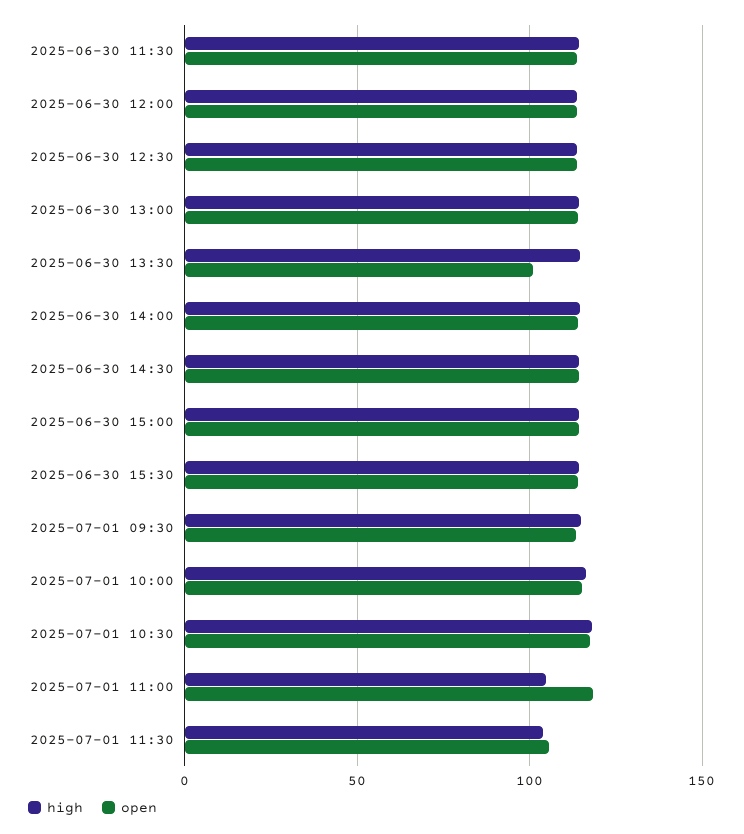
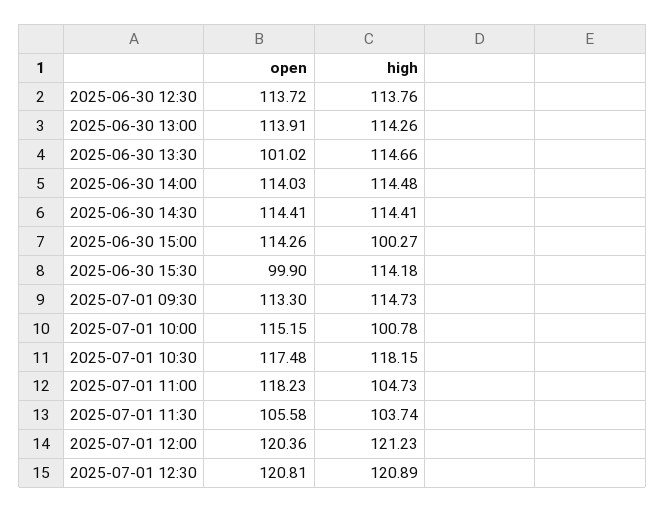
high, 2025-06-30 11:30: 115 -> none
open, 2025-06-30 11:30: 115 -> none
high, 2025-06-30 12:00: 115 -> none
open, 2025-06-30 12:00: 115 -> none
high, 2025-06-30 15:00: 115 -> 100.27
open, 2025-06-30 15:30: 115 -> 99.9
high, 2025-07-01 10:00: 115 -> 100.78
open, 2025-07-01 12:00: none -> 120.36
high, 2025-07-01 12:00: none -> 121.23
open, 2025-07-01 12:30: none -> 120.81
high, 2025-07-01 12:30: none -> 120.89

